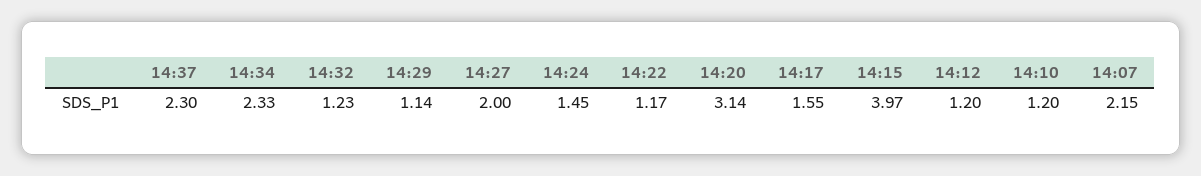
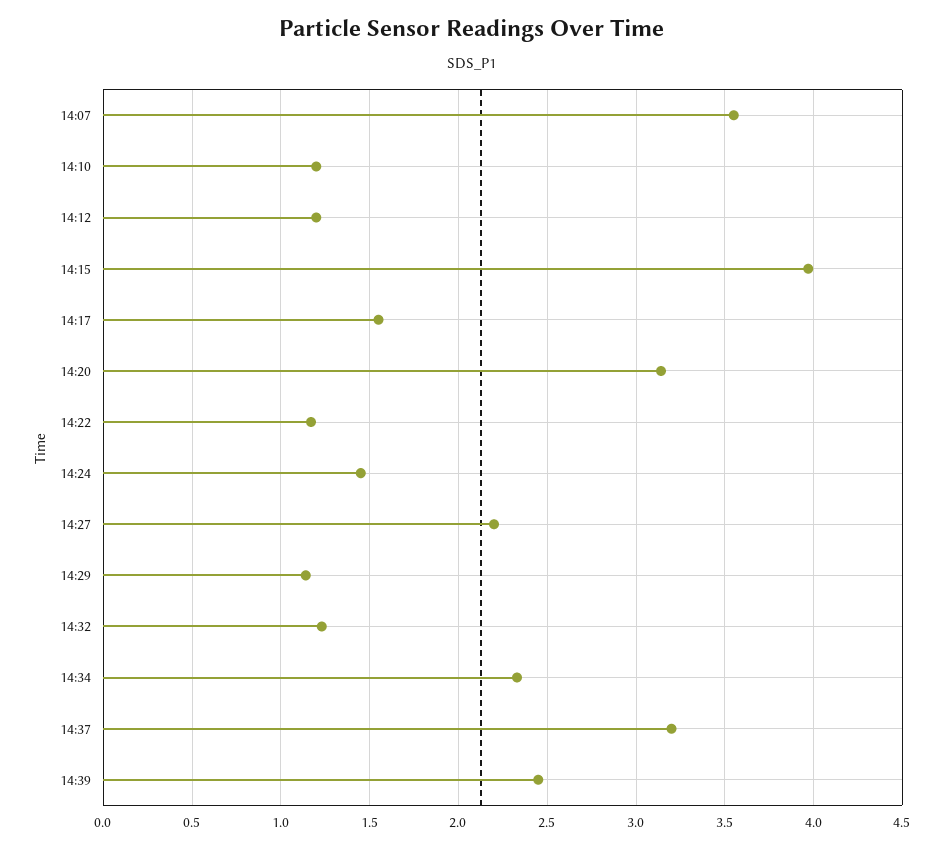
14:37: 2.3 -> 3.2
14:27: 2 -> 2.2
14:07: 2.15 -> 3.55
14:39: none -> 2.45

